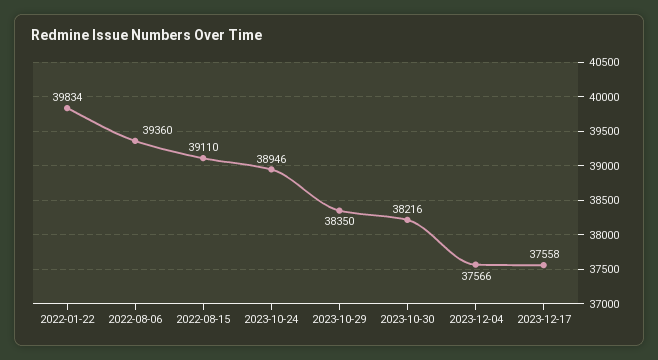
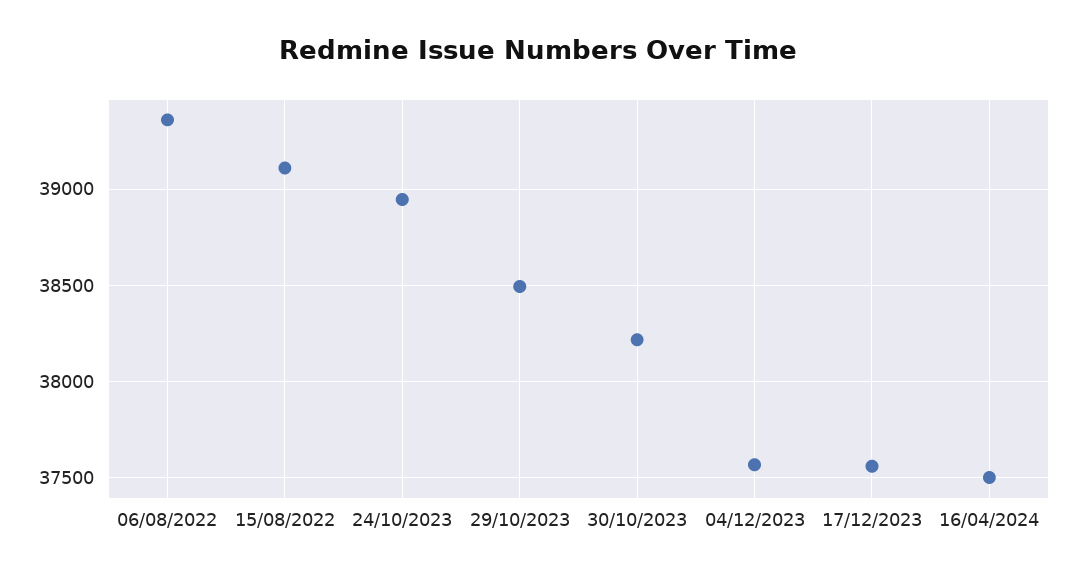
2022-01-22: 39834 -> none
2023-10-29: 38350 -> 38500
16/04/2024: none -> 37500

